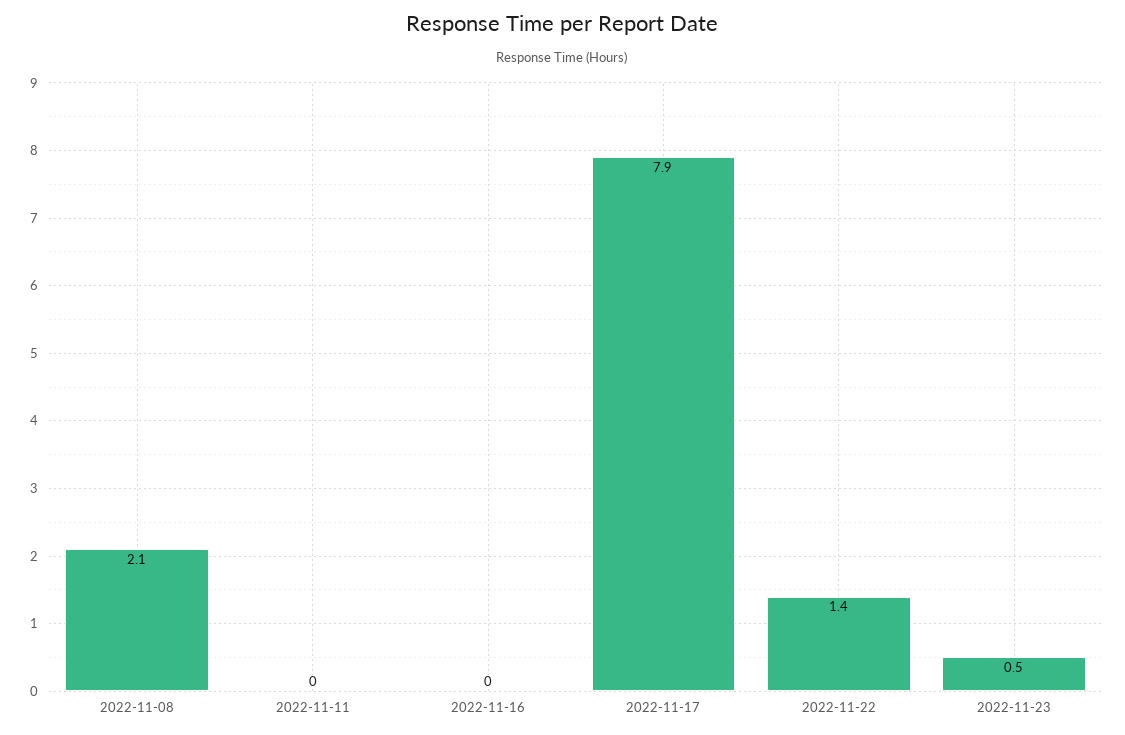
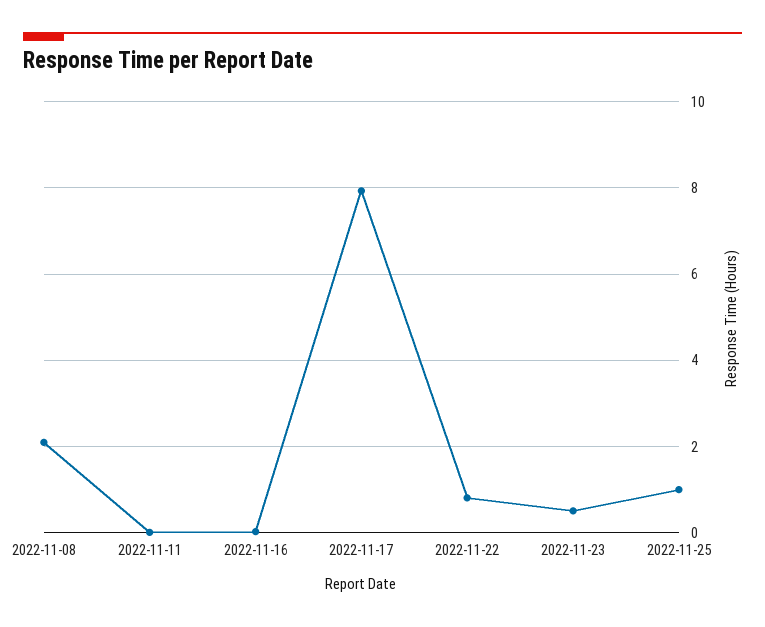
2022-11-22: 1.4 -> 0.8
2022-11-25: none -> 1

